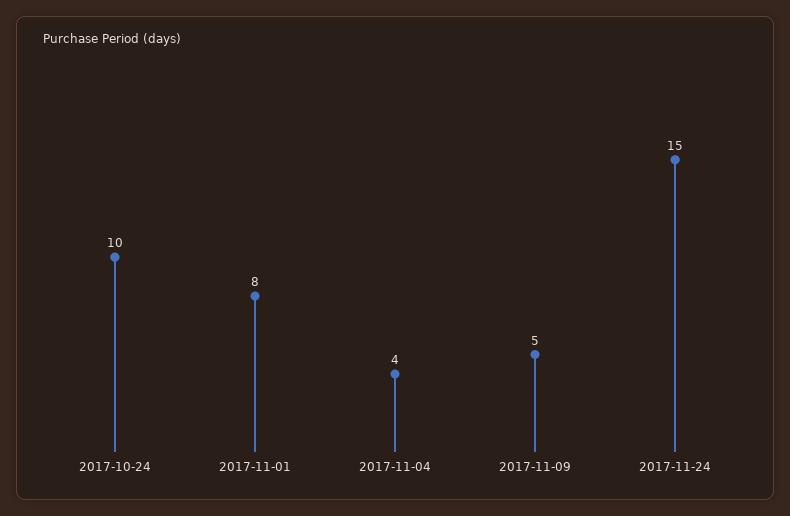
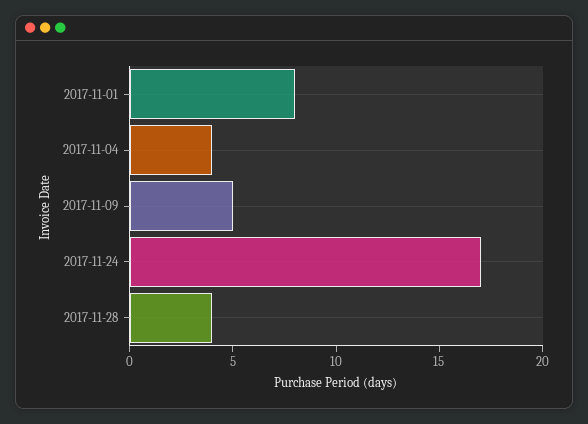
2017-10-24: 10 -> none
2017-11-24: 15 -> 17
2017-11-28: none -> 4

